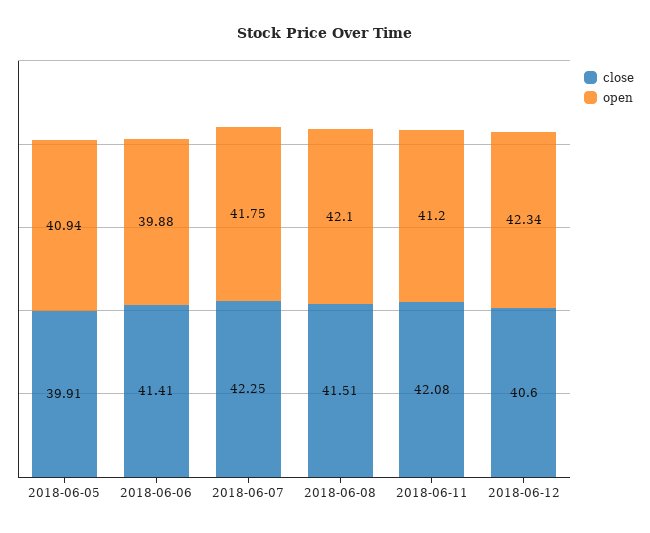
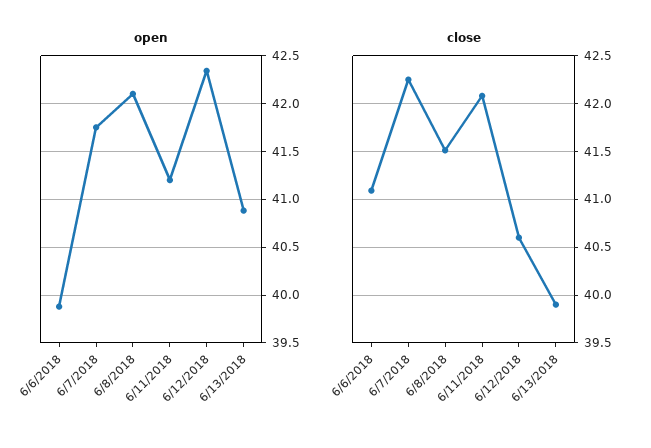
close, 2018-06-05: 39.91 -> none
open, 2018-06-05: 40.94 -> none
close, 2018-06-06: 41.41 -> 41.1
open, 6/13/2018: none -> 40.9
close, 6/13/2018: none -> 39.9

